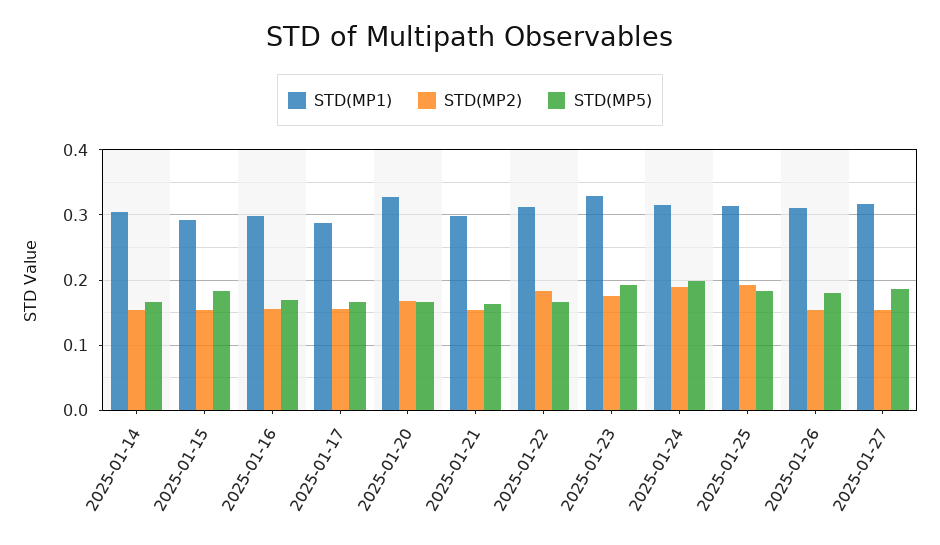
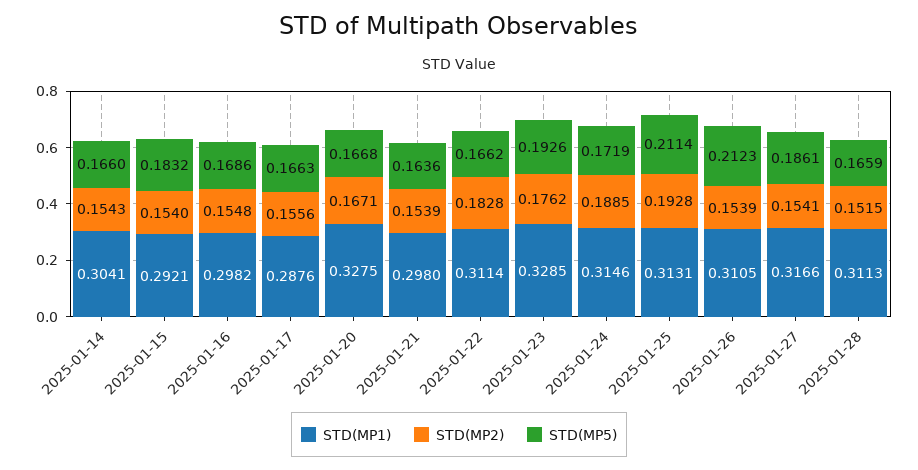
STD(MP5), 2025-01-24: 0.2 -> 0.1719
STD(MP5), 2025-01-25: 0.18 -> 0.2114
STD(MP5), 2025-01-26: 0.18 -> 0.2123
STD(MP1), 2025-01-28: none -> 0.3113
STD(MP2), 2025-01-28: none -> 0.1515
STD(MP5), 2025-01-28: none -> 0.1659

